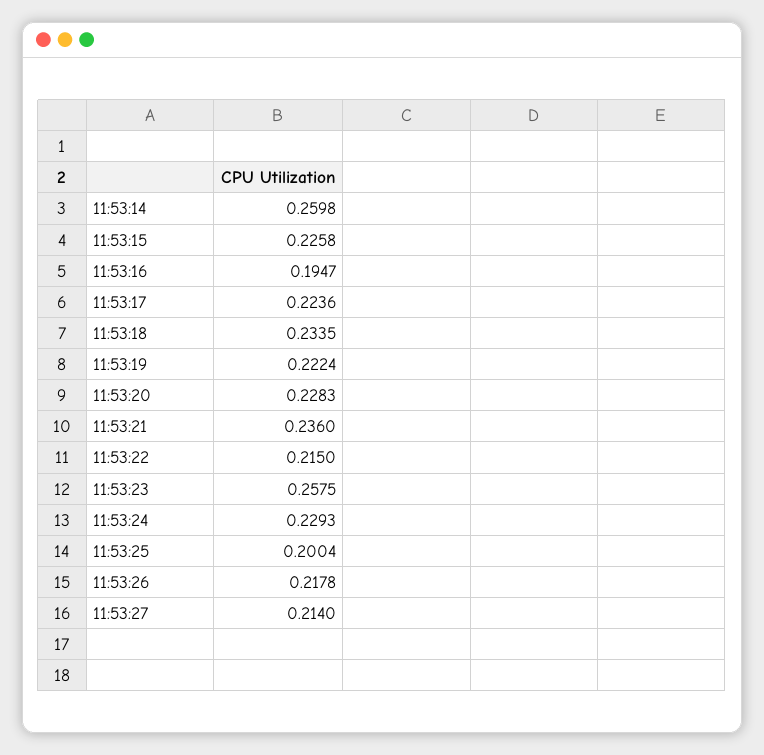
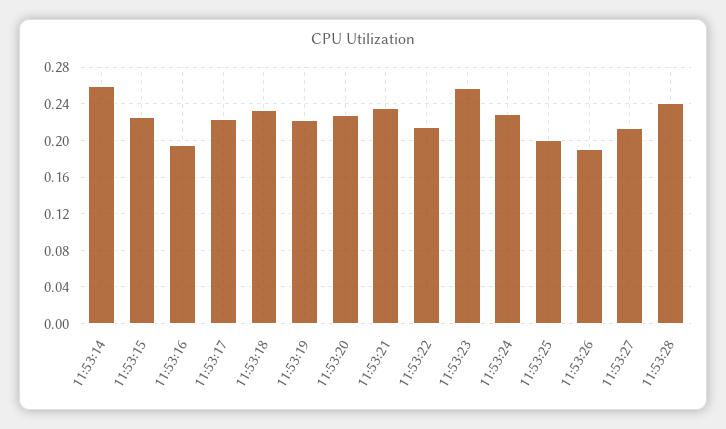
11:53:26: 0.2178 -> 0.19
11:53:28: none -> 0.24

